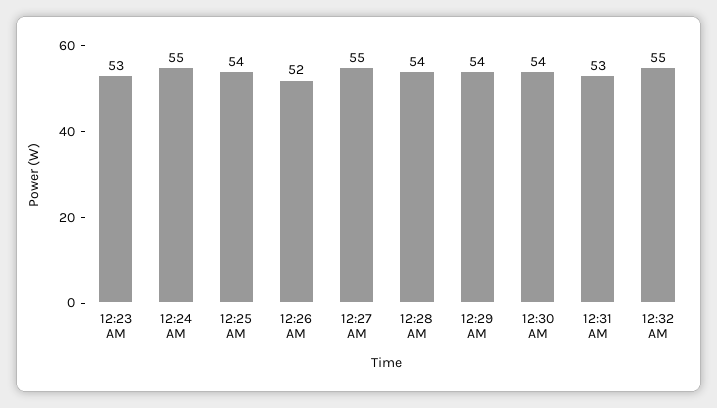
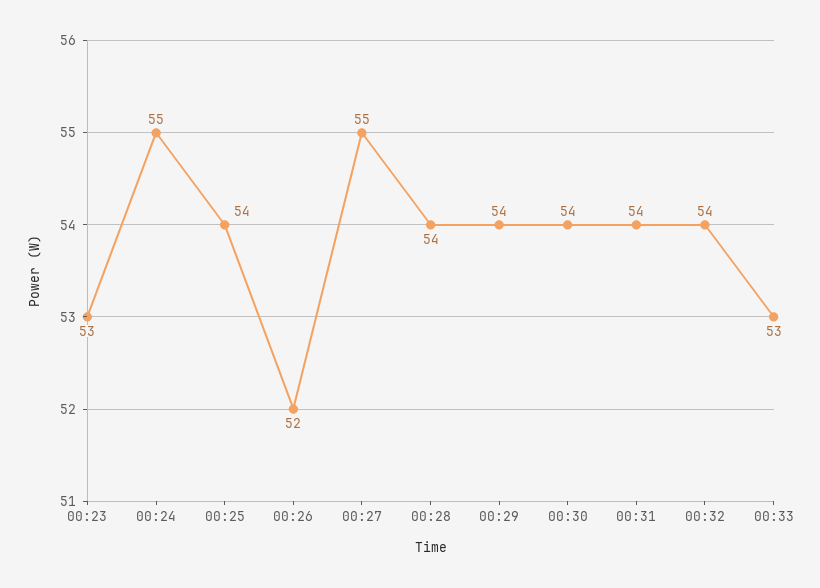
12:31 AM: 53 -> 54
12:32 AM: 55 -> 54
00:33: none -> 53

